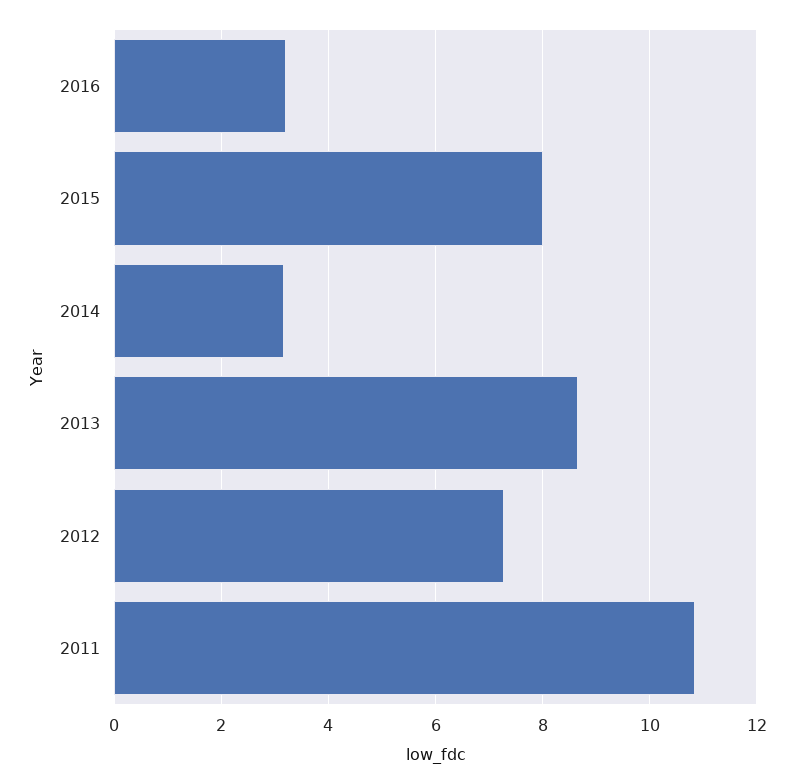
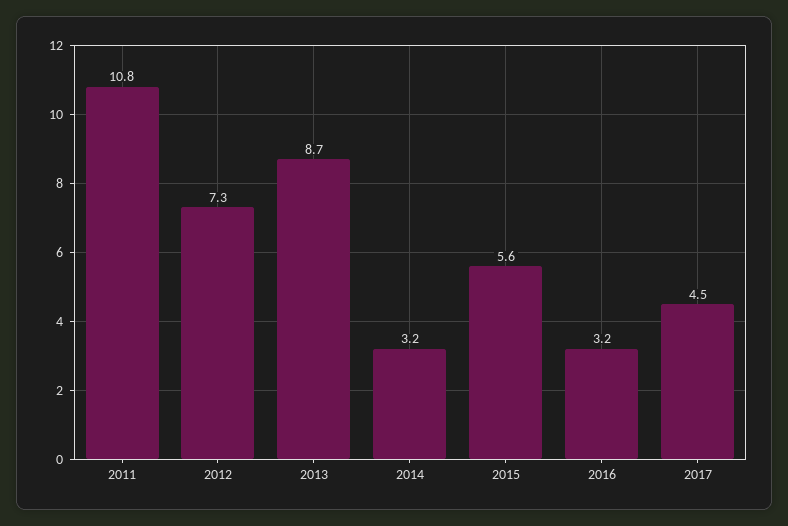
2015: 8 -> 5.6
2017: none -> 4.5

